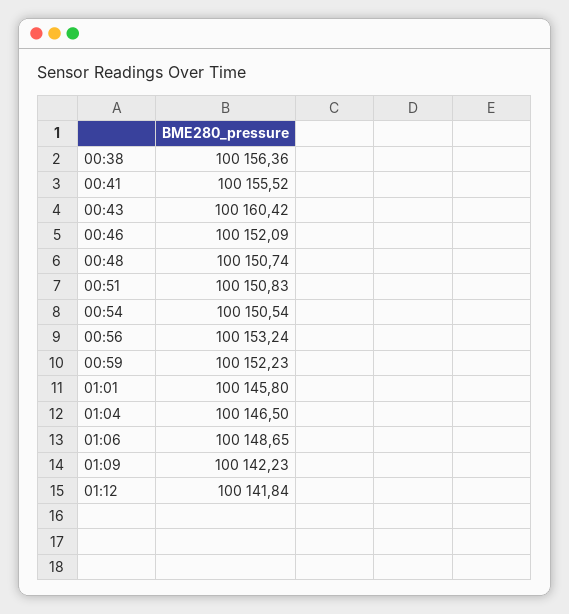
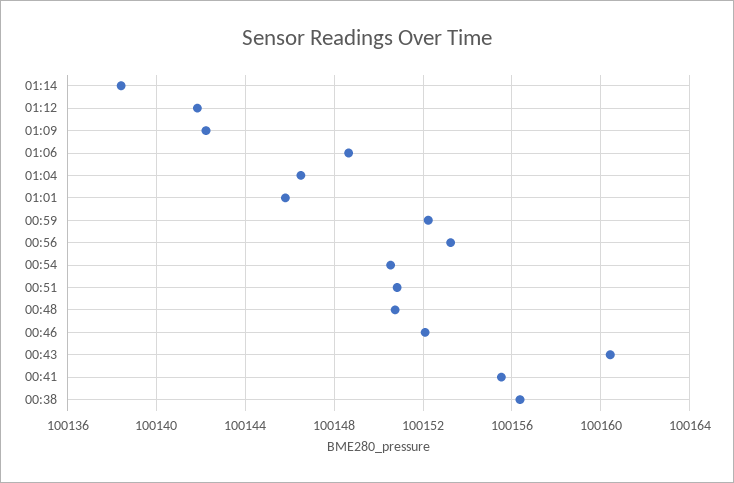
01:14: none -> 100138.5

